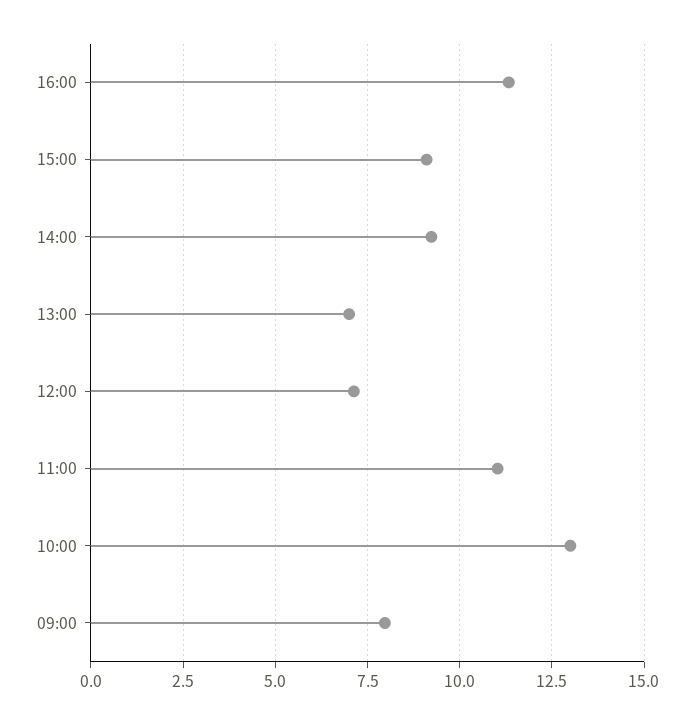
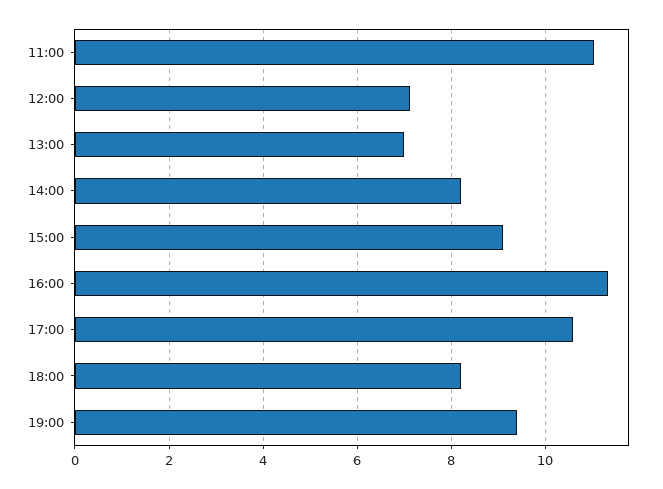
14:00: 9.25 -> 8.2
10:00: 13 -> none
09:00: 8 -> none
17:00: none -> 10.6
18:00: none -> 8.2
19:00: none -> 9.4

